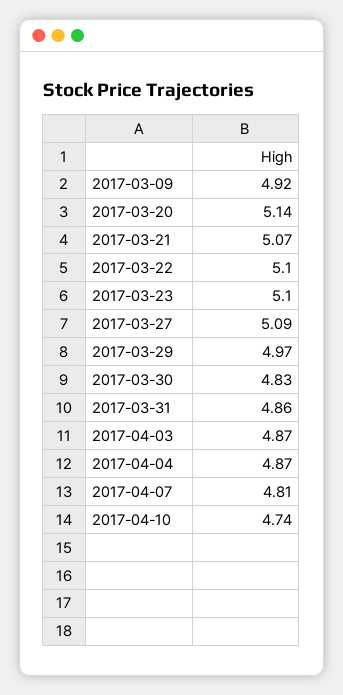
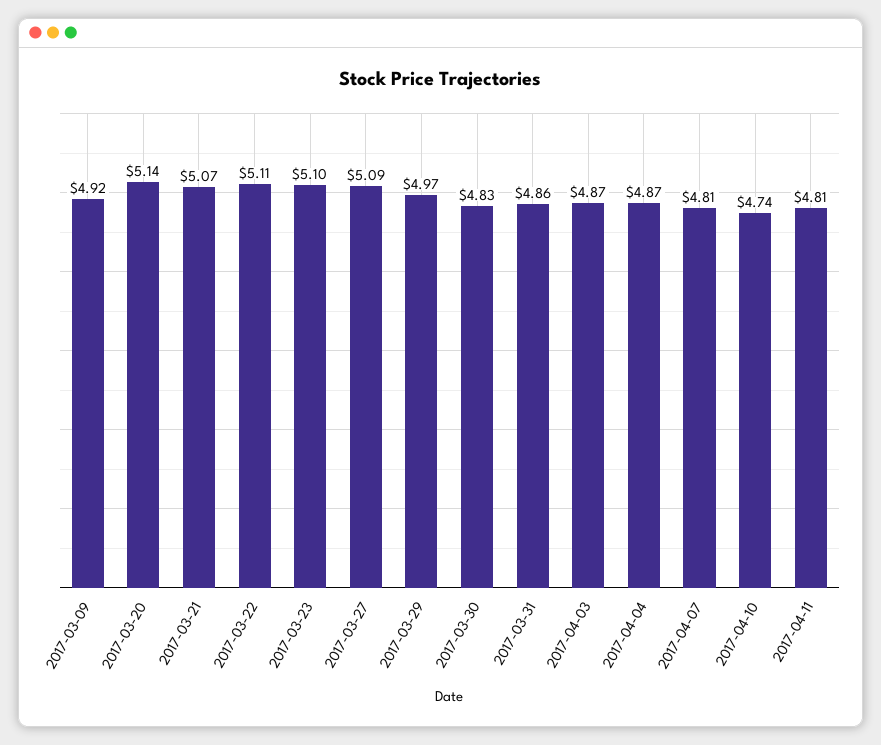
2017-03-22: 5.1 -> 5.11
2017-04-11: none -> 4.81

